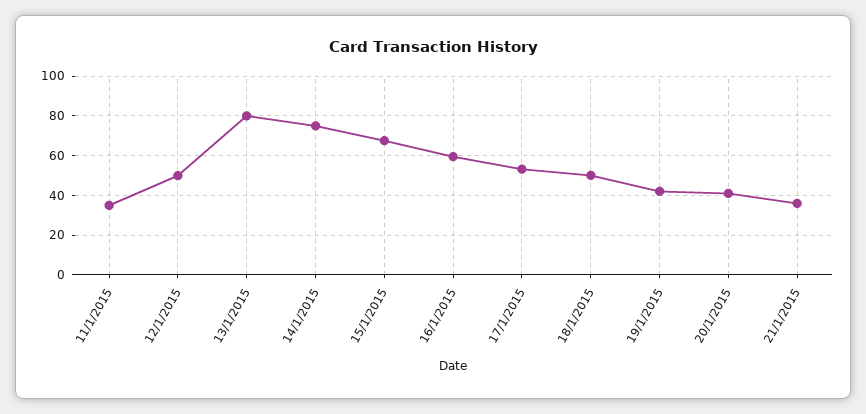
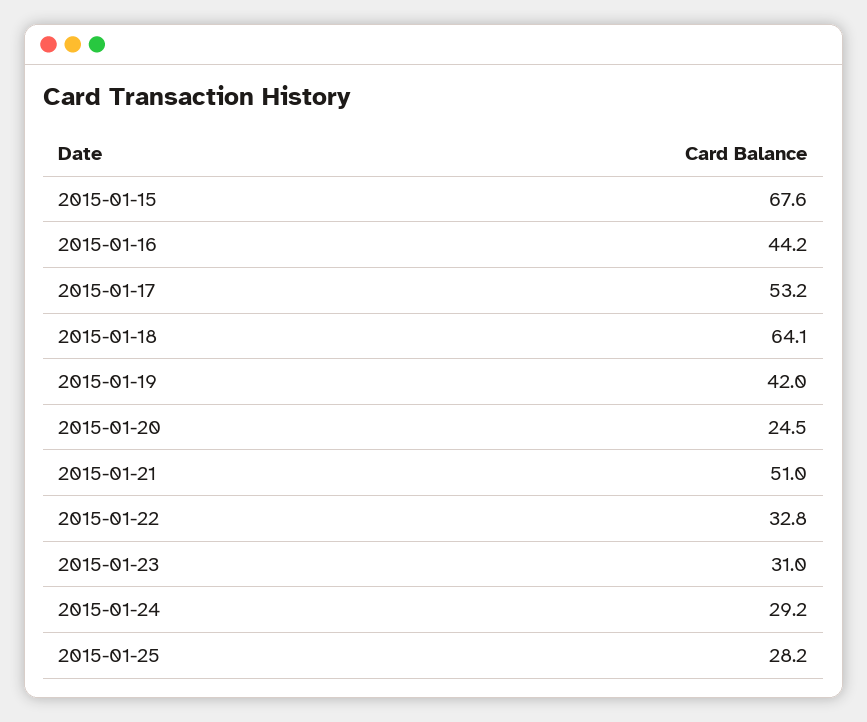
11/1/2015: 35 -> none
12/1/2015: 50 -> none
13/1/2015: 80 -> none
14/1/2015: 75 -> none
16/1/2015: 60 -> 44.2
18/1/2015: 50 -> 64.1
20/1/2015: 40 -> 24.5
21/1/2015: 35 -> 51
2015-01-22: none -> 32.8
2015-01-23: none -> 31
2015-01-24: none -> 29.2
2015-01-25: none -> 28.2

